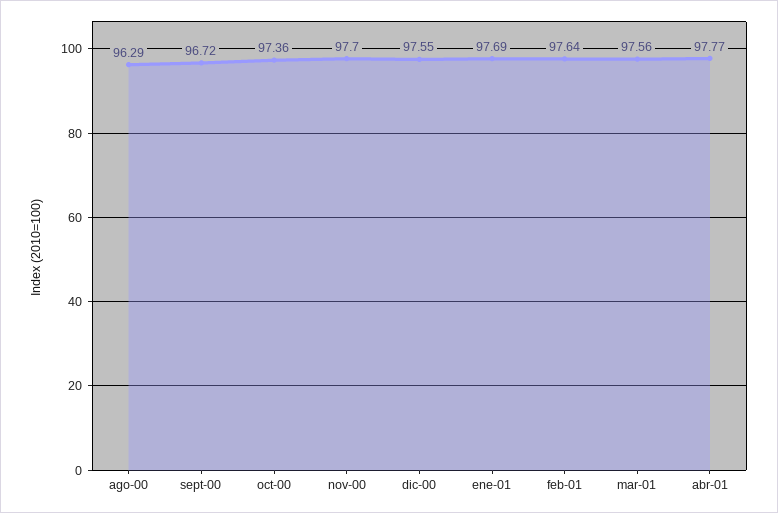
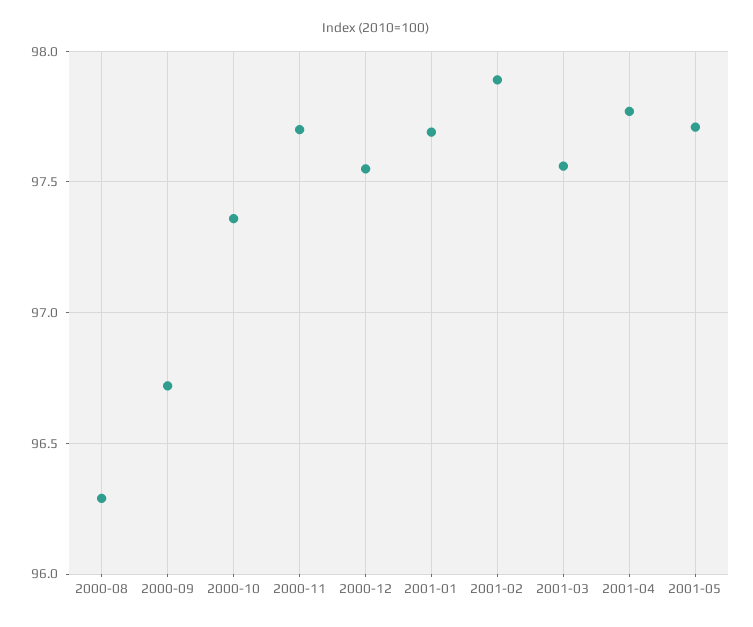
feb-01: 97.64 -> 97.9
2001-05: none -> 97.7

